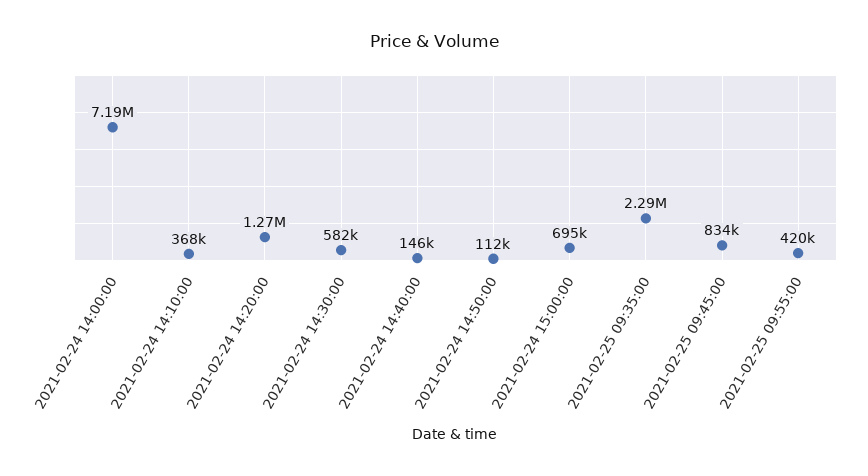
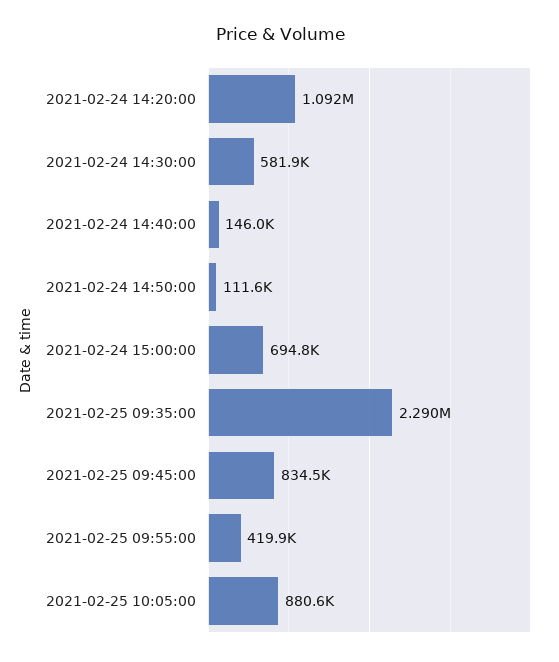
2021-02-24 14:00:00: 7190000 -> none
2021-02-24 14:10:00: 368000 -> none
2021-02-24 14:20:00: 1270000 -> 1092000
2021-02-25 10:05:00: none -> 880600

